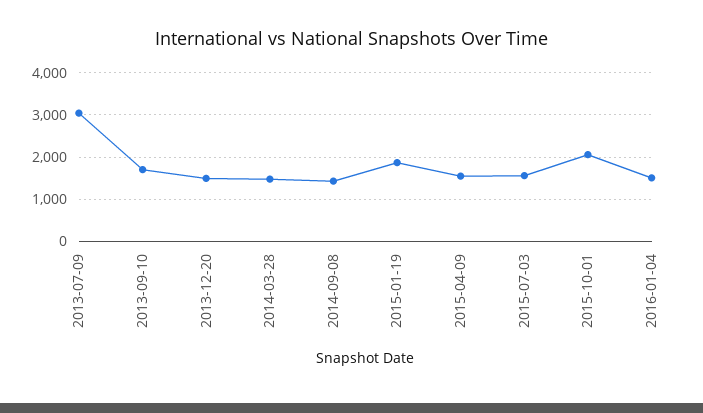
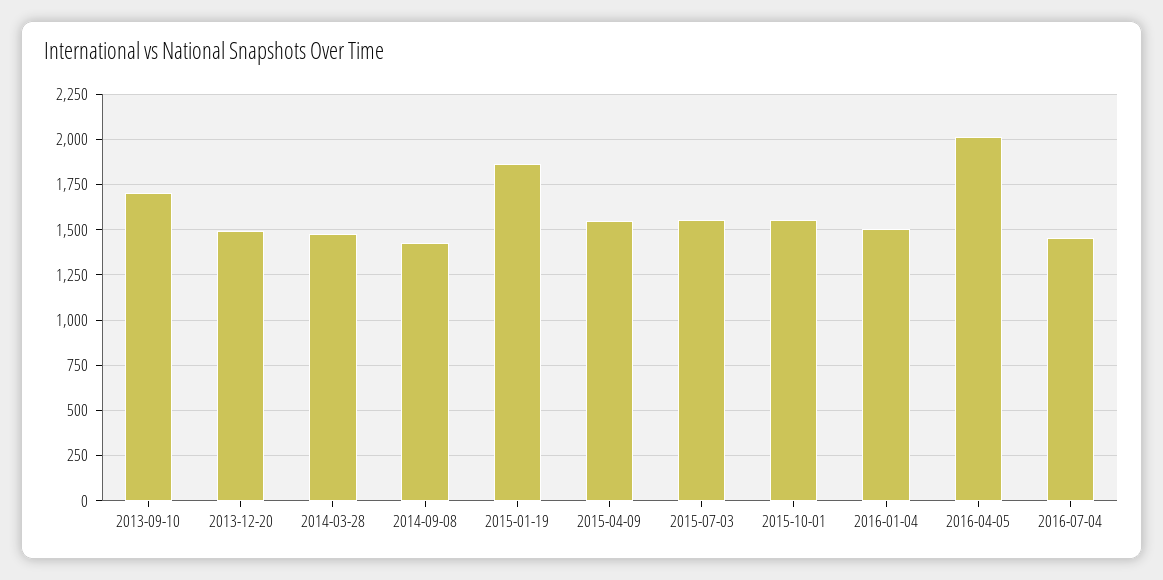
2013-07-09: 3000 -> none
2015-10-01: 2000 -> 1550
2016-04-05: none -> 2000
2016-07-04: none -> 1450

